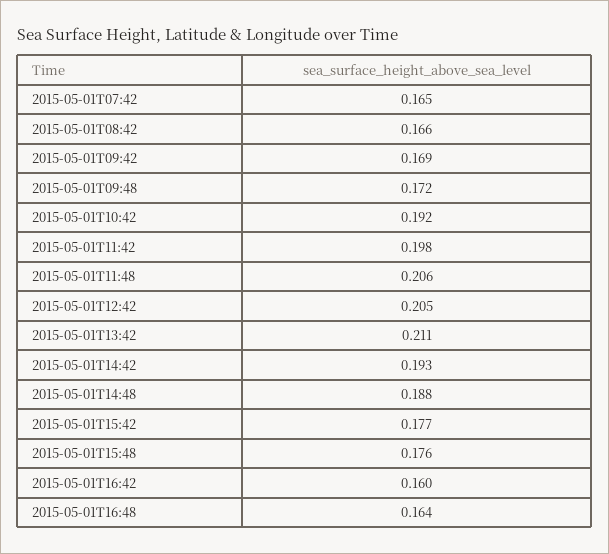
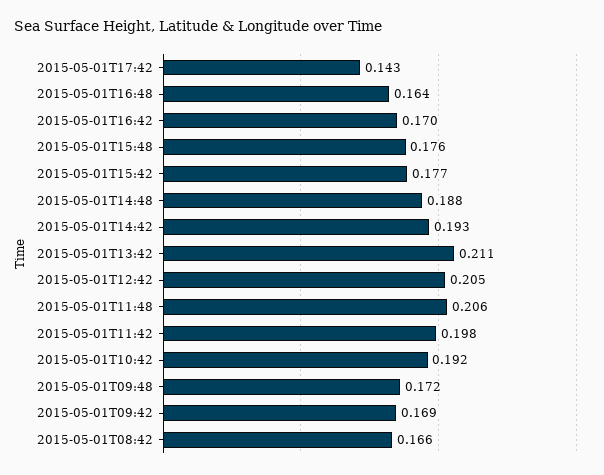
2015-05-01T07:42: 0.165 -> none
2015-05-01T16:42: 0.16 -> 0.17
2015-05-01T17:42: none -> 0.143

